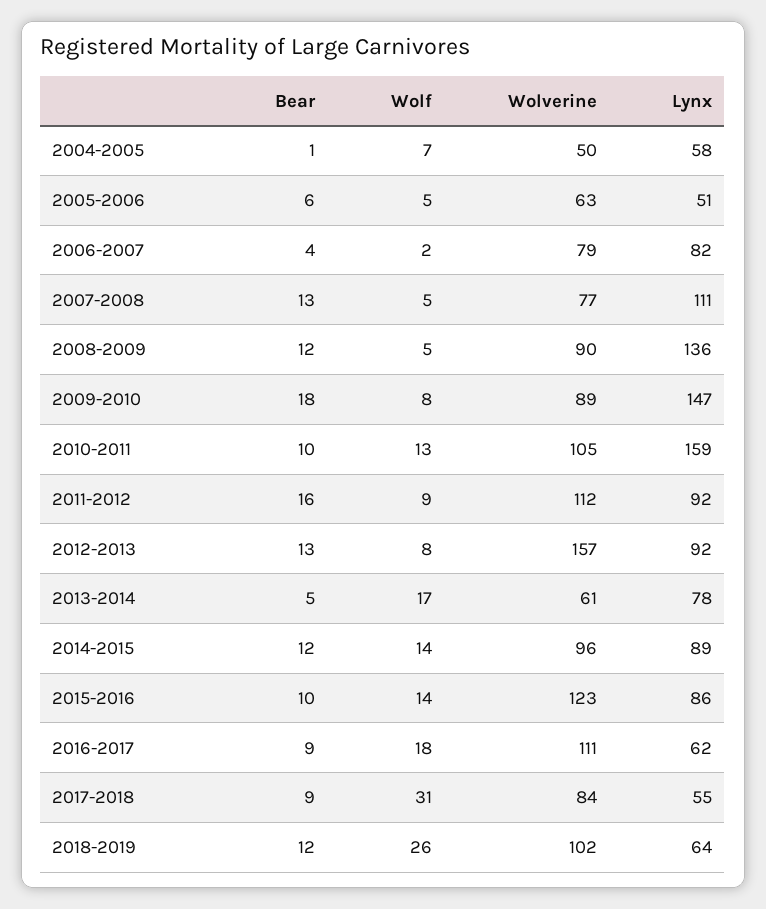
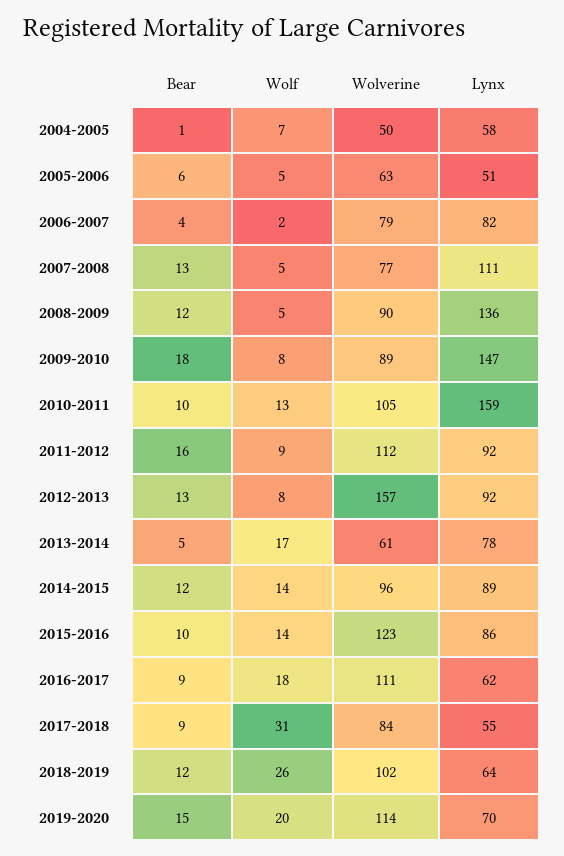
Bear, 2019-2020: none -> 15
Wolf, 2019-2020: none -> 20
Wolverine, 2019-2020: none -> 114
Lynx, 2019-2020: none -> 70

